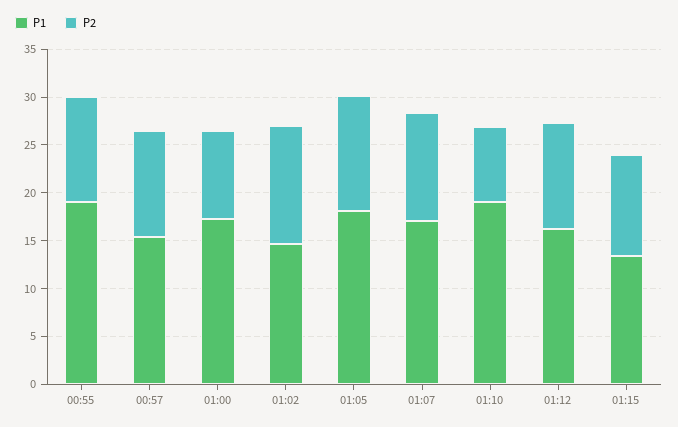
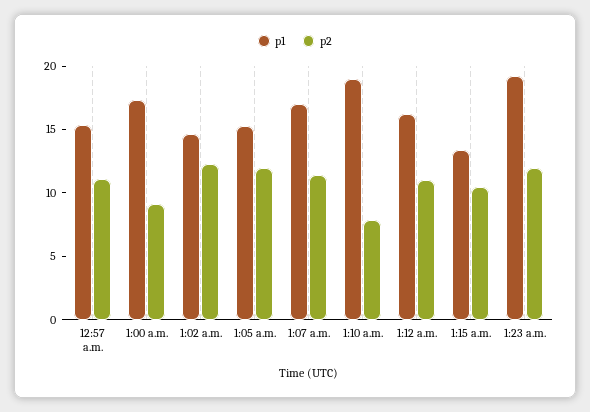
P1, 00:55: 19 -> none
P2, 00:55: 11 -> none
P1, 01:05: 18 -> 15
P1, 1:23 a.m.: none -> 19
P2, 1:23 a.m.: none -> 12

